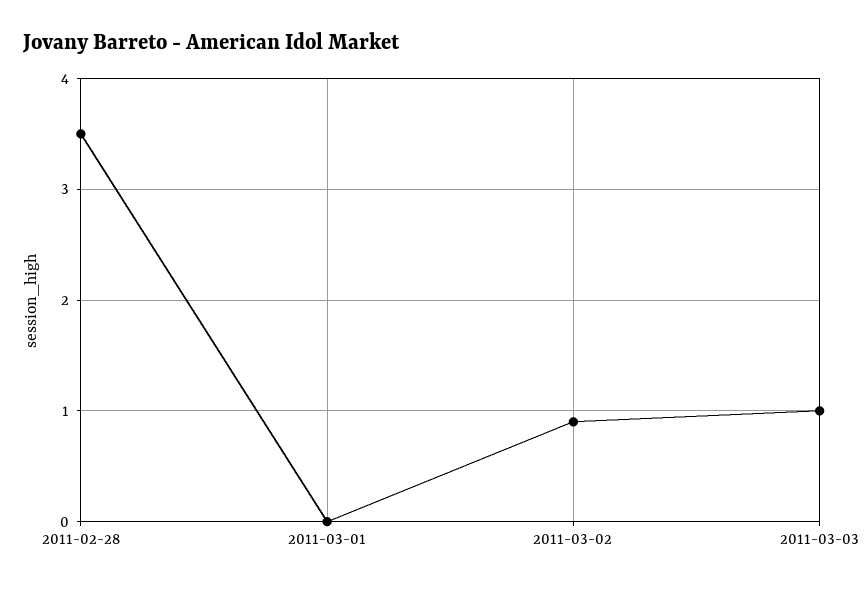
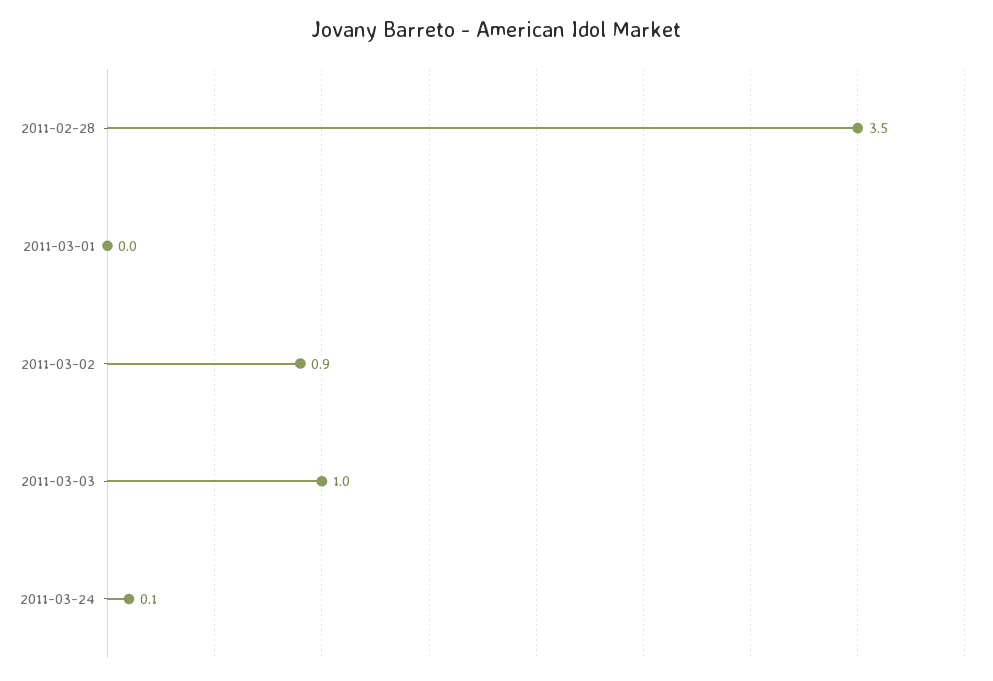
2011-03-24: none -> 0.1

